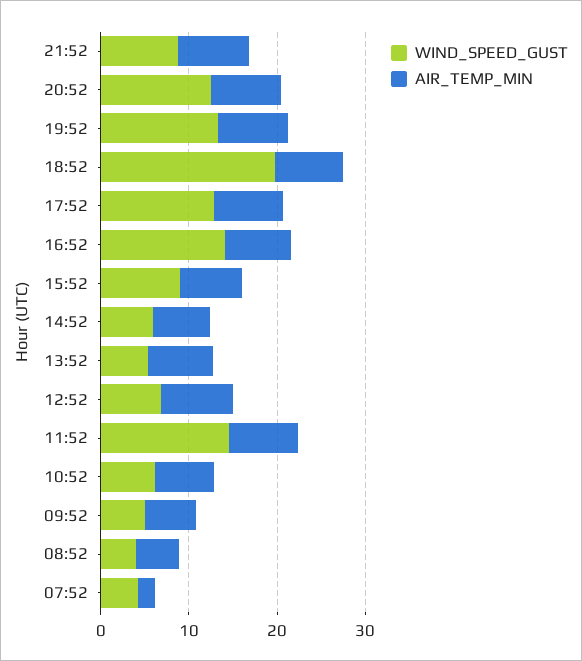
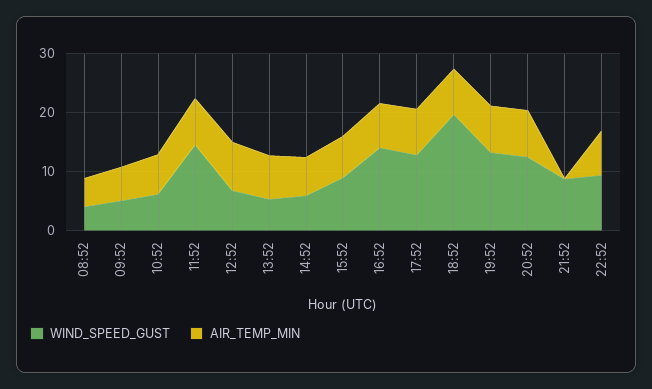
AIR_TEMP_MIN, 21:52: 8 -> 0
WIND_SPEED_GUST, 07:52: 4 -> none
AIR_TEMP_MIN, 07:52: 2 -> none
WIND_SPEED_GUST, 22:52: none -> 10
AIR_TEMP_MIN, 22:52: none -> 8

